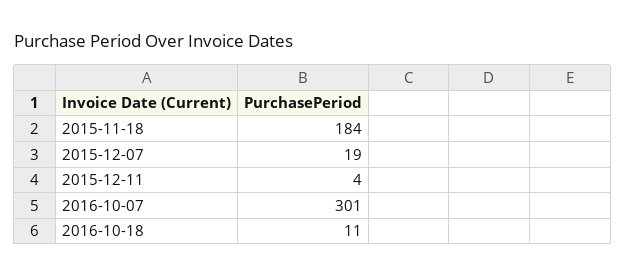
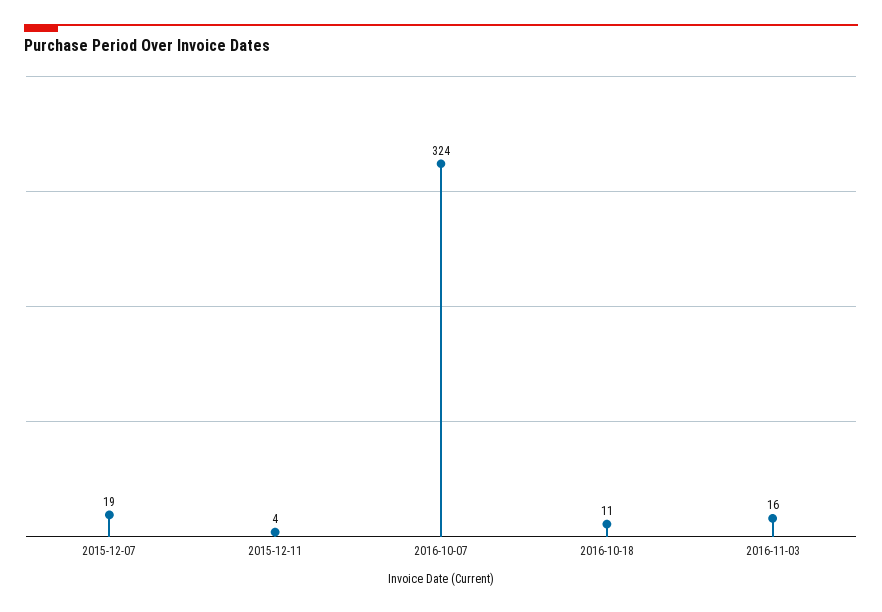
2015-11-18: 184 -> none
2016-10-07: 301 -> 324
2016-11-03: none -> 16

